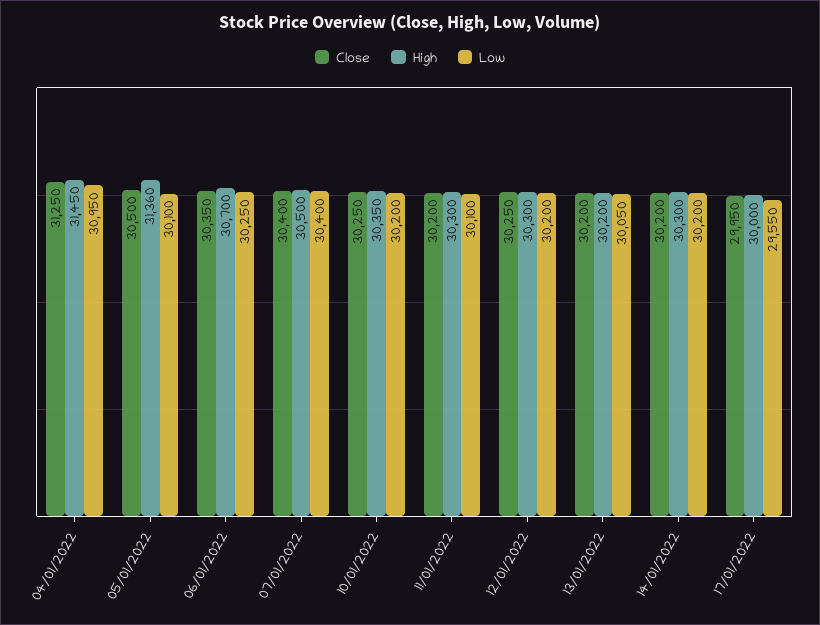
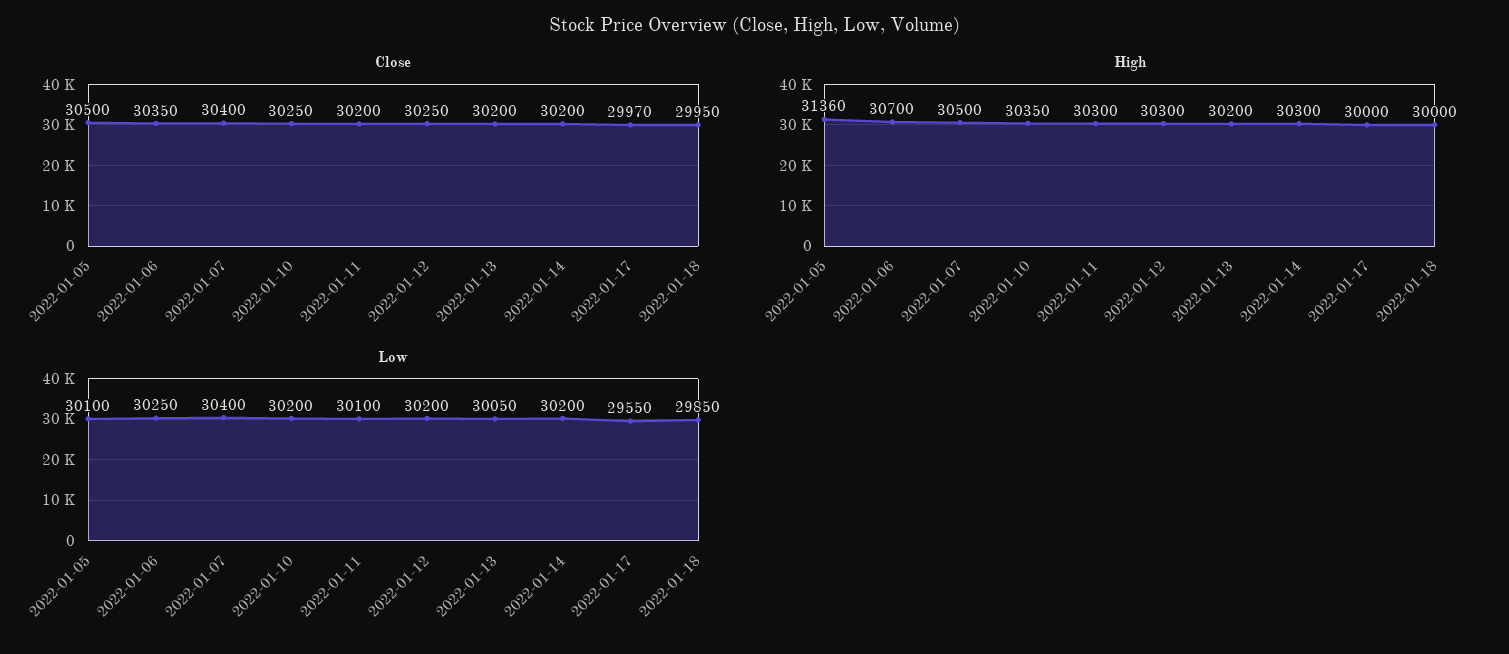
Close, 04/01/2022: 31250 -> none
High, 04/01/2022: 31450 -> none
Low, 04/01/2022: 30950 -> none
Close, 17/01/2022: 29950 -> 29970
Close, 2022-01-18: none -> 29950
High, 2022-01-18: none -> 30000
Low, 2022-01-18: none -> 29850

